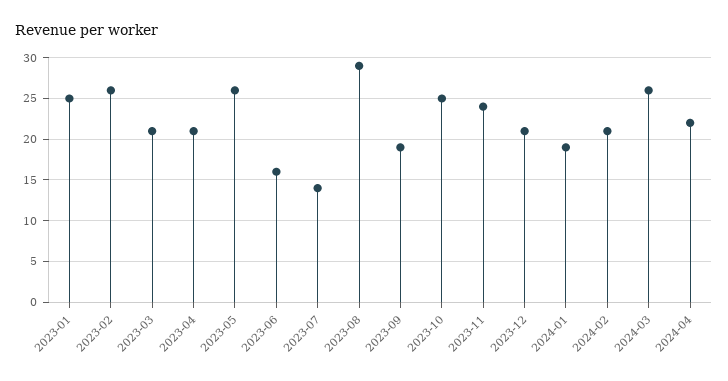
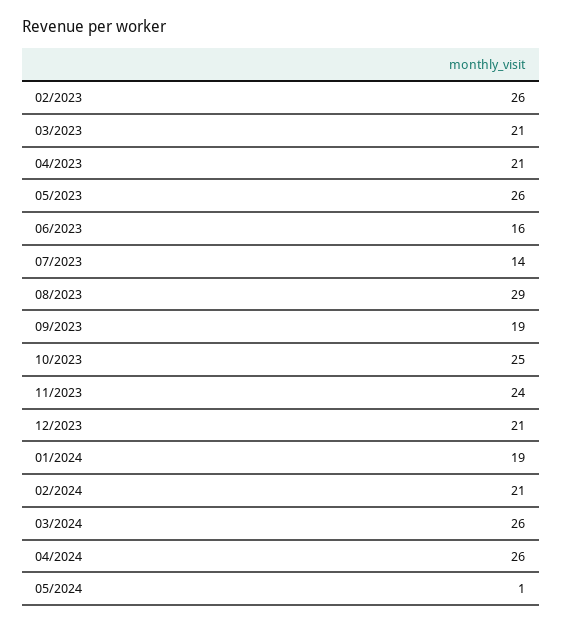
2023-01: 25 -> none
2024-04: 22 -> 26
05/2024: none -> 1

